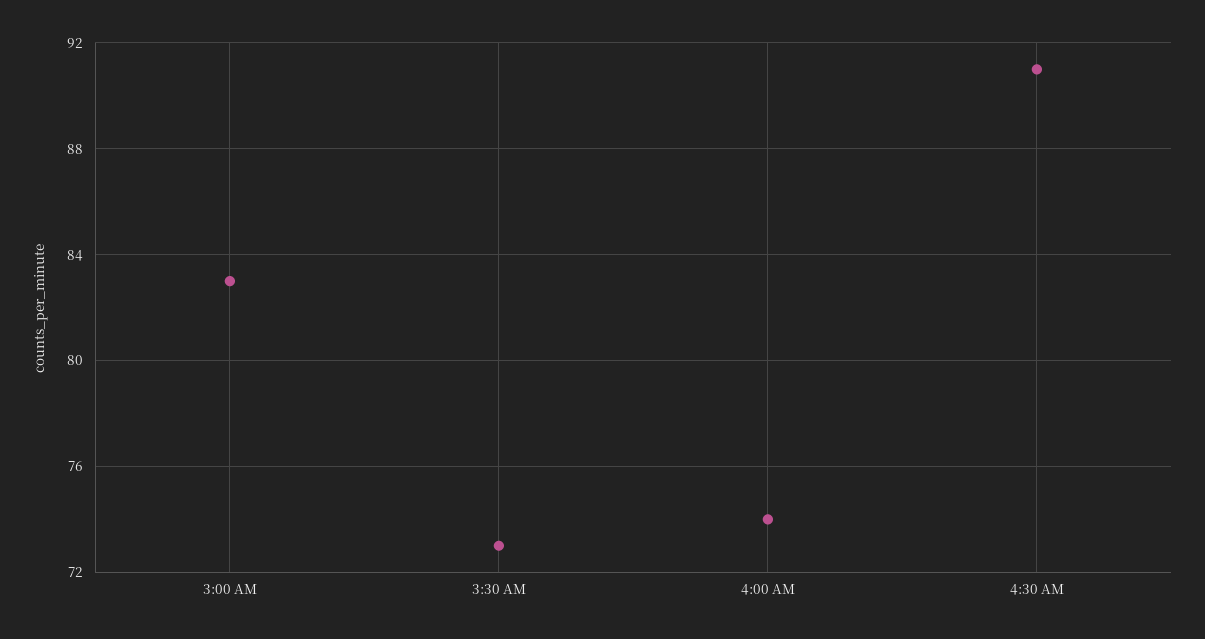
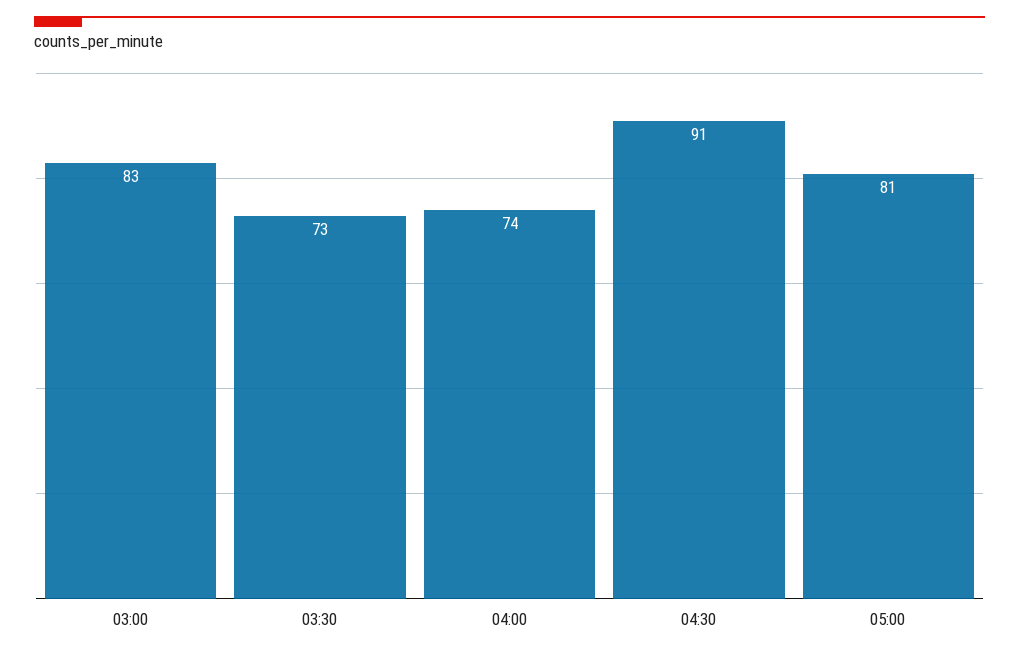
05:00: none -> 81

